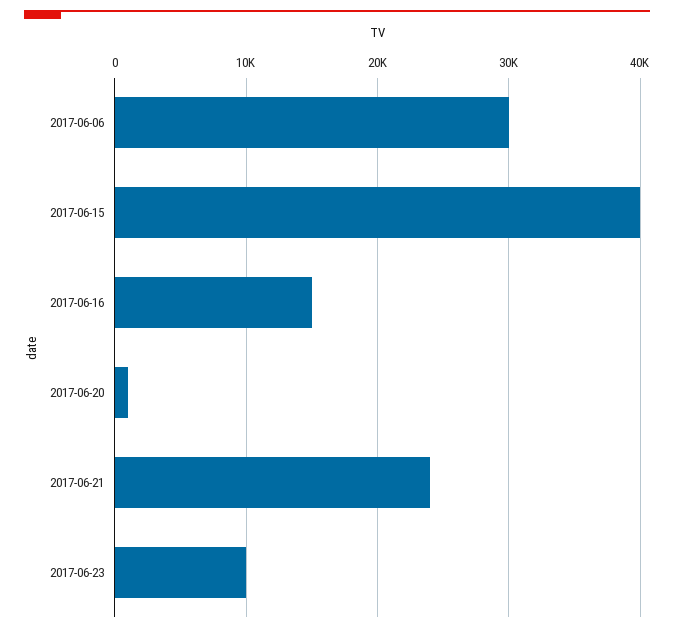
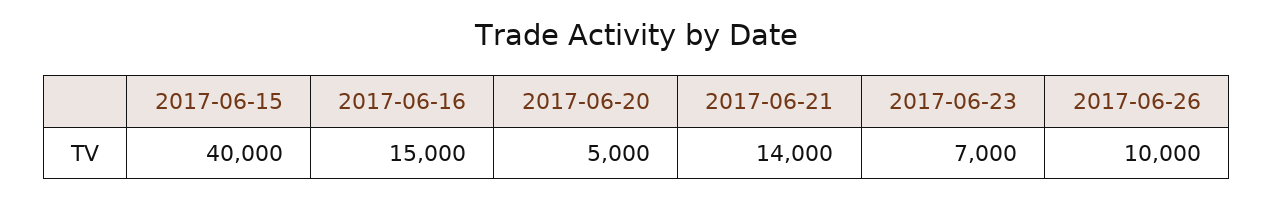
2017-06-06: 30000 -> none
2017-06-20: 1000 -> 5000
2017-06-21: 24000 -> 14000
2017-06-23: 10000 -> 7000
2017-06-26: none -> 10000

